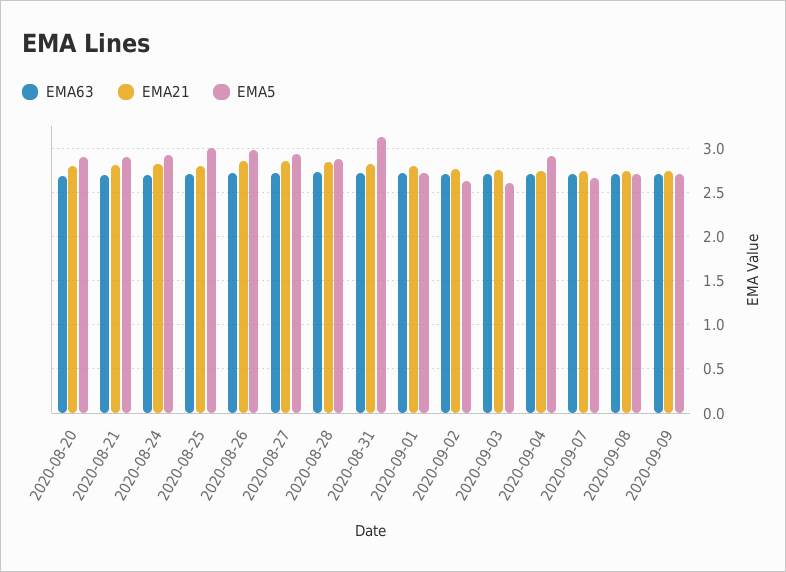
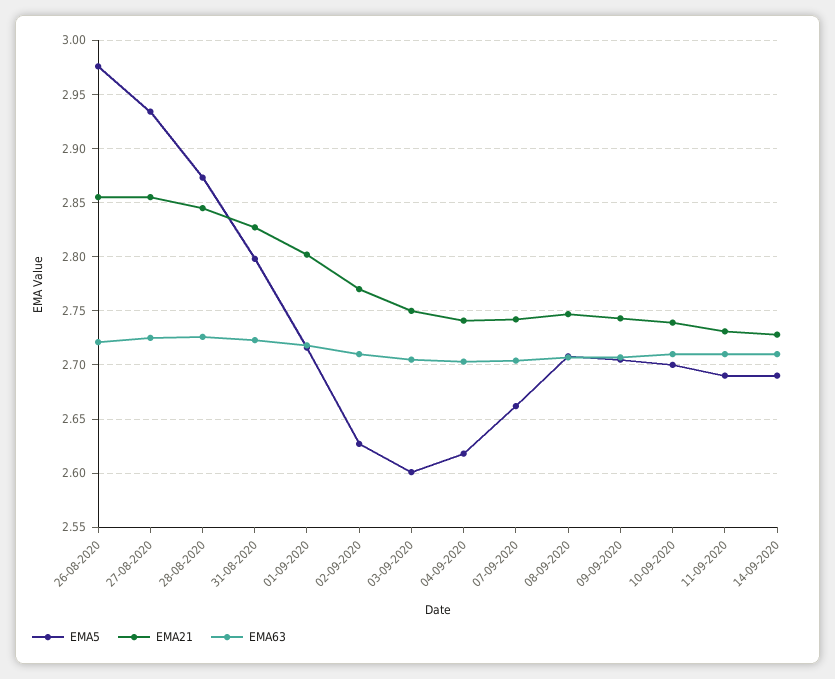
EMA63, 2020-08-20: 2.7 -> none
EMA21, 2020-08-20: 2.8 -> none
EMA5, 2020-08-20: 2.9 -> none
EMA63, 2020-08-21: 2.7 -> none
EMA21, 2020-08-21: 2.8 -> none
EMA5, 2020-08-21: 2.9 -> none
EMA63, 2020-08-24: 2.7 -> none
EMA21, 2020-08-24: 2.8 -> none
EMA5, 2020-08-24: 2.9 -> none
EMA63, 2020-08-25: 2.7 -> none
EMA21, 2020-08-25: 2.8 -> none
EMA5, 2020-08-25: 3 -> none
EMA5, 2020-08-31: 3.1 -> 2.8
EMA5, 2020-09-04: 2.9 -> 2.62
EMA5, 10-09-2020: none -> 2.7
EMA21, 10-09-2020: none -> 2.74
EMA63, 10-09-2020: none -> 2.71
EMA5, 11-09-2020: none -> 2.69
EMA21, 11-09-2020: none -> 2.73
EMA63, 11-09-2020: none -> 2.71
EMA5, 14-09-2020: none -> 2.69
EMA21, 14-09-2020: none -> 2.73
EMA63, 14-09-2020: none -> 2.71

